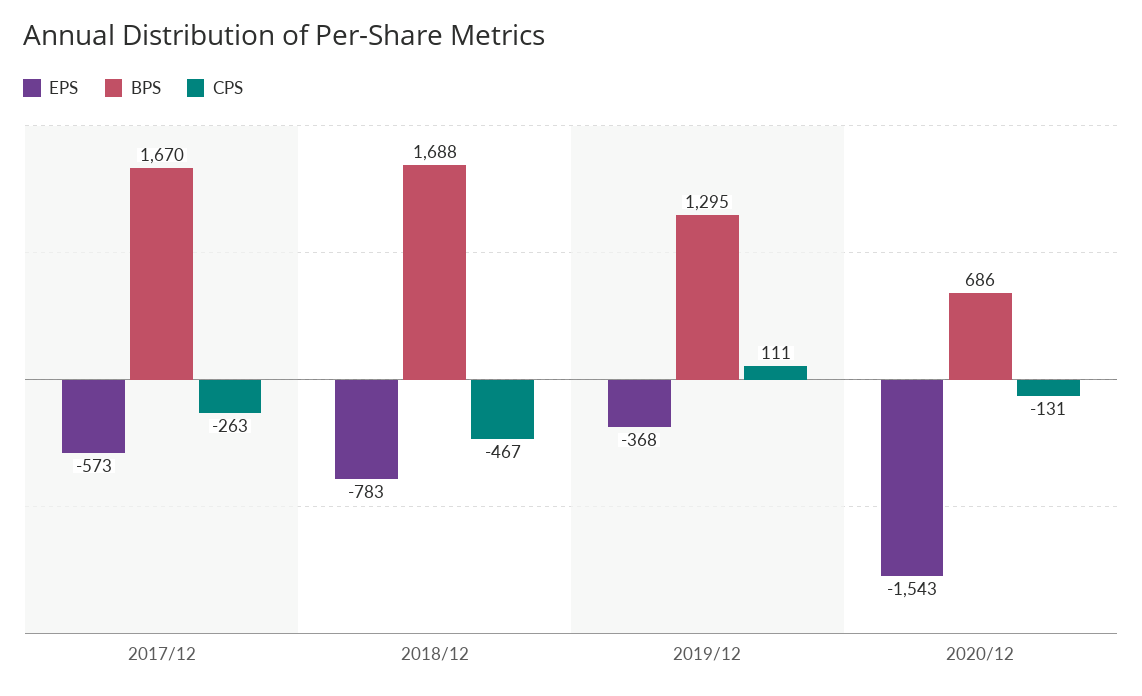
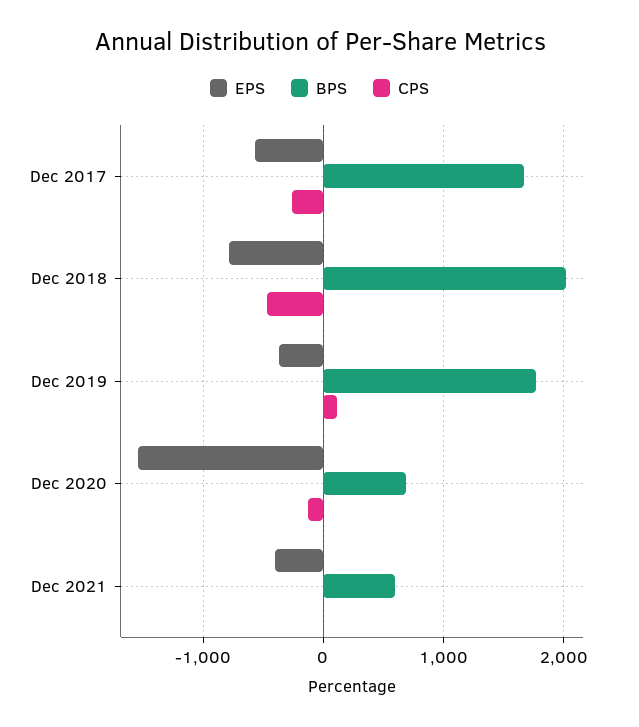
BPS, 2018/12: 1688 -> 2000
BPS, 2019/12: 1295 -> 1800
EPS, Dec 2021: none -> -400
BPS, Dec 2021: none -> 600
CPS, Dec 2021: none -> 0

